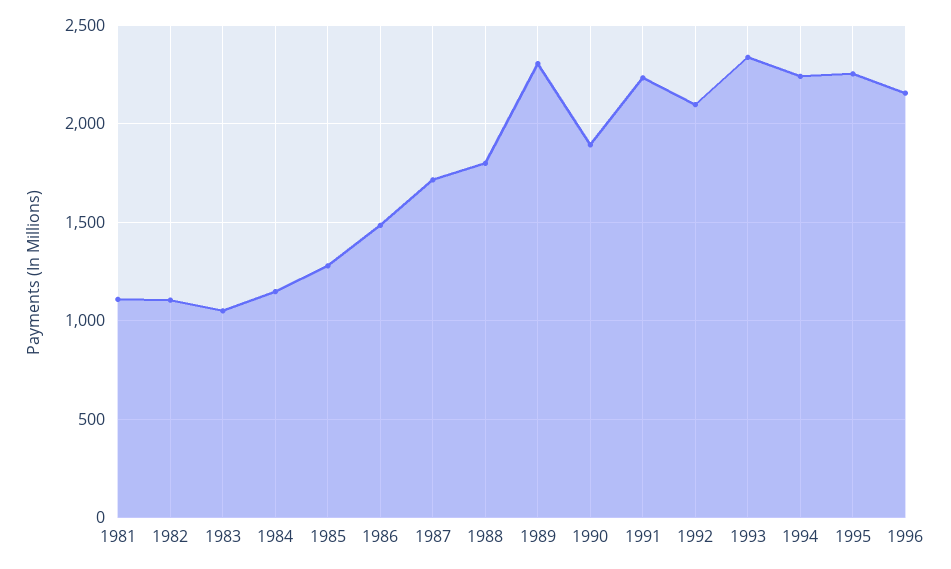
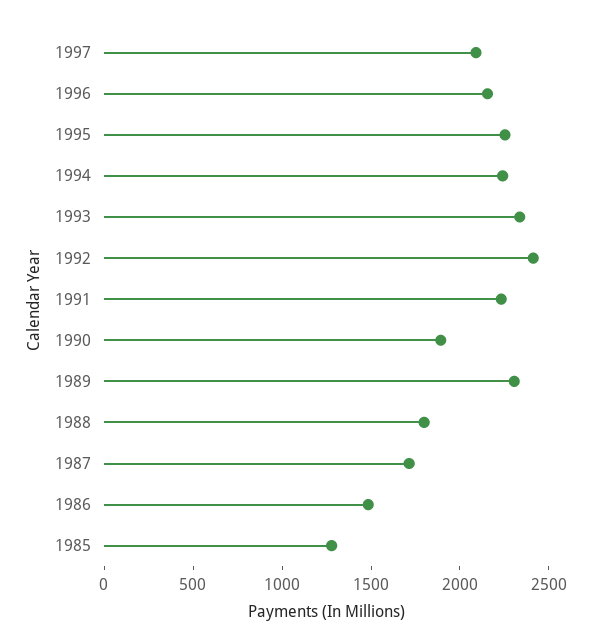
1981: 1100 -> none
1982: 1100 -> none
1983: 1050 -> none
1984: 1150 -> none
1992: 2100 -> 2400
1997: none -> 2100

